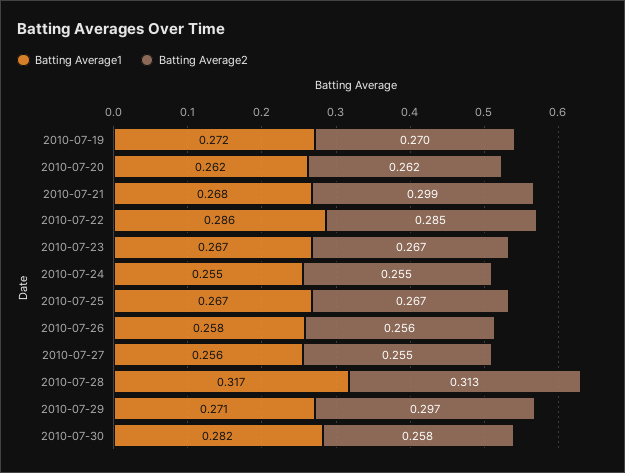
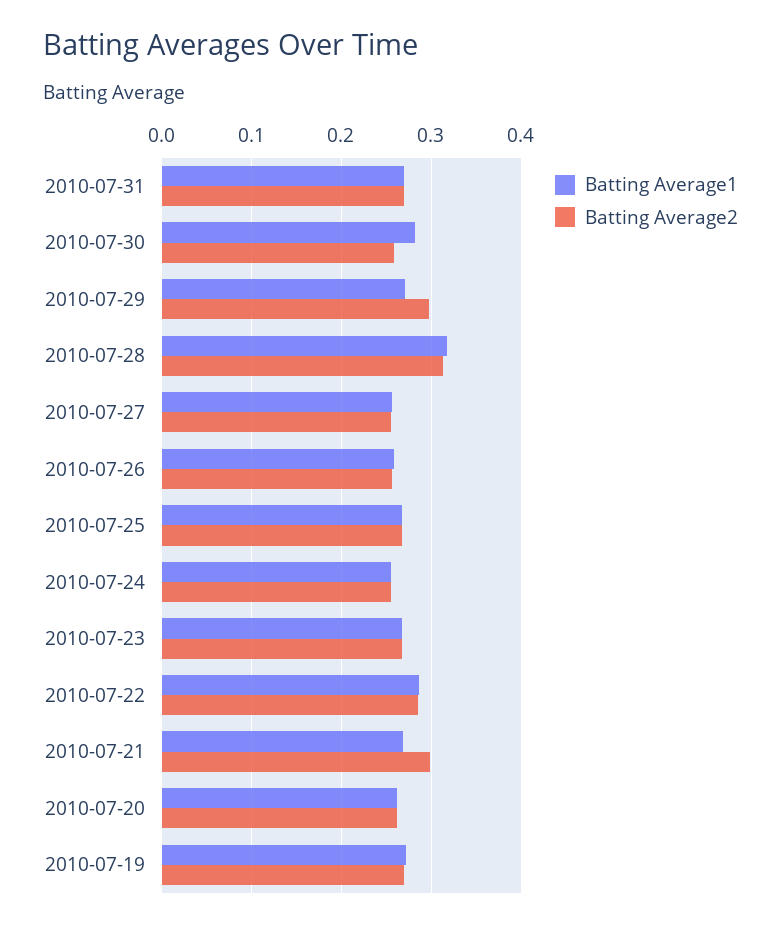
Batting Average1, 2010-07-31: none -> 0.27
Batting Average2, 2010-07-31: none -> 0.27

